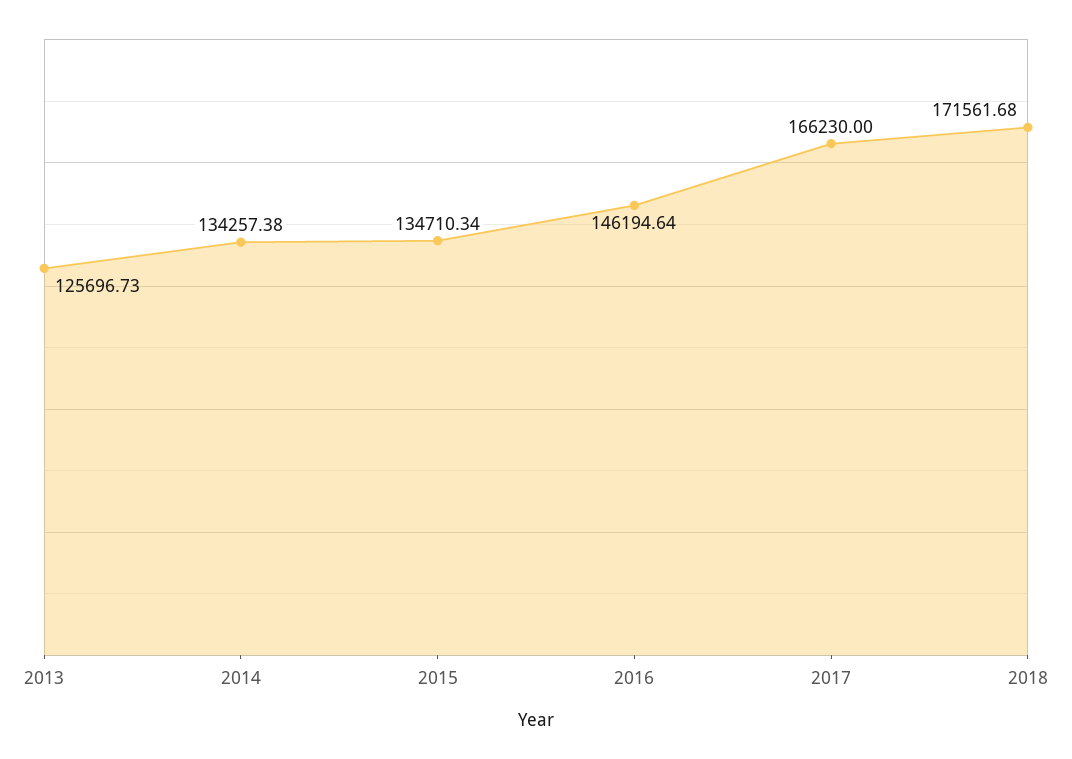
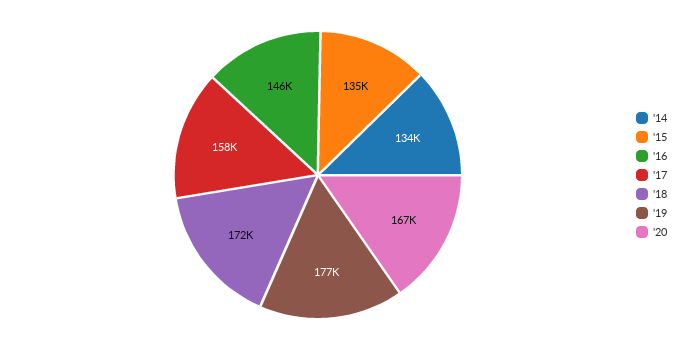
2013: 125696.73 -> none
2017: 166230 -> 158000
'19: none -> 177000
'20: none -> 167000

